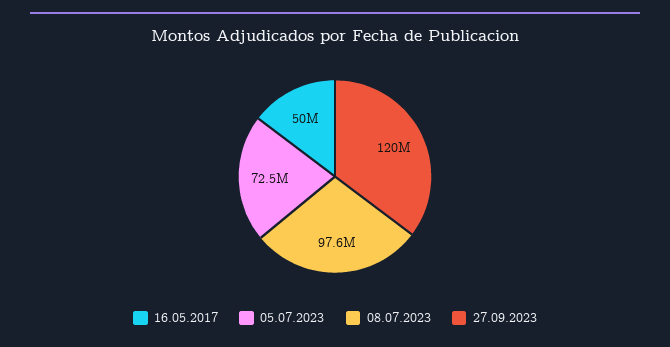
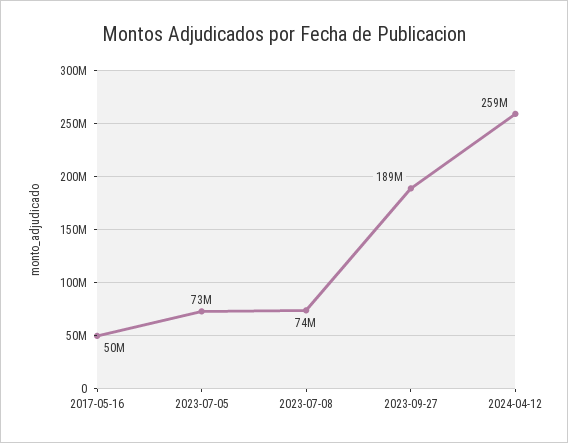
08.07.2023: 97600000 -> 74000000
27.09.2023: 120000000 -> 189000000
2024-04-12: none -> 259000000

